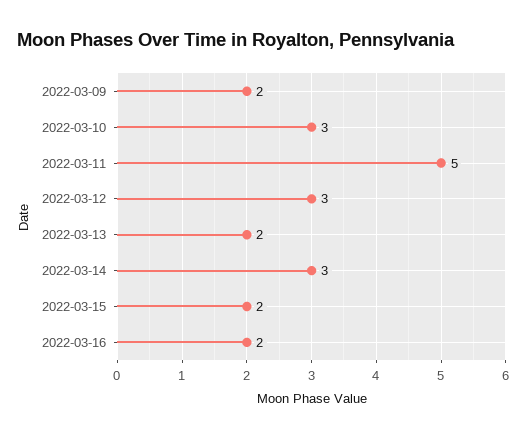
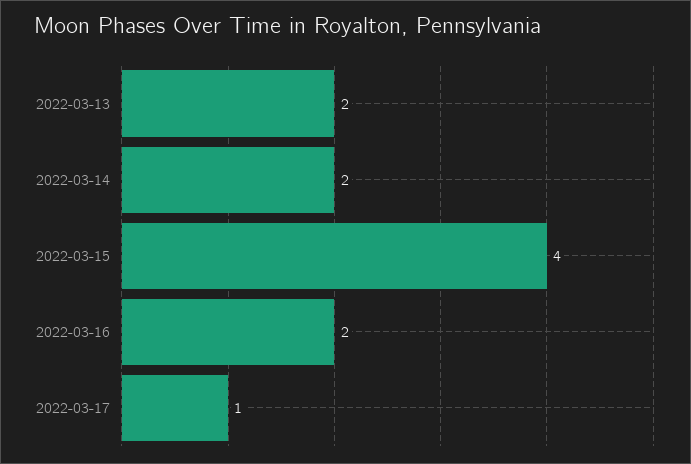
2022-03-09: 2 -> none
2022-03-10: 3 -> none
2022-03-11: 5 -> none
2022-03-12: 3 -> none
2022-03-14: 3 -> 2
2022-03-15: 2 -> 4
2022-03-17: none -> 1

